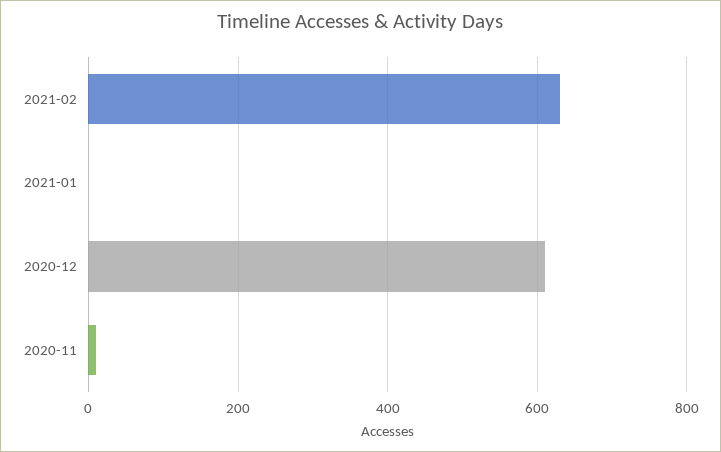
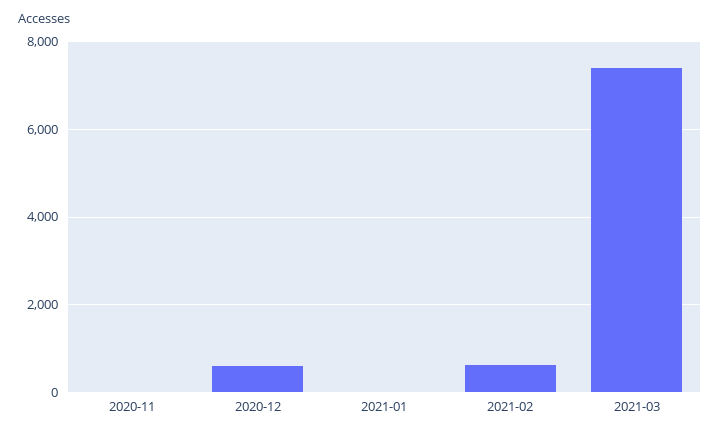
2021-03: none -> 7400

